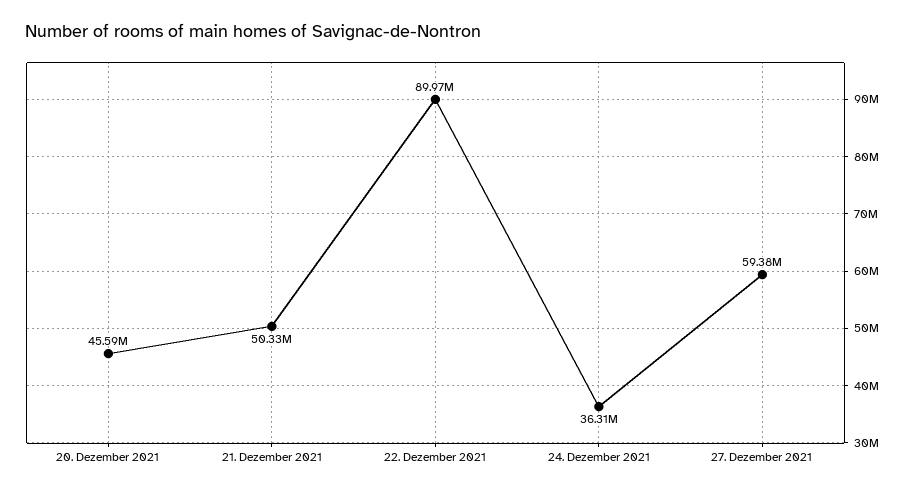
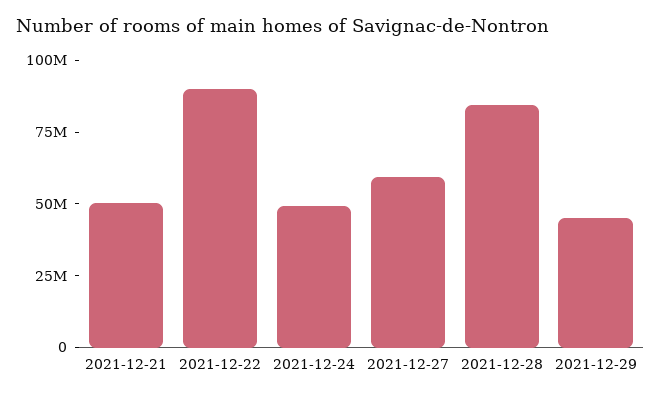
20. Dezember 2021: 45590000 -> none
24. Dezember 2021: 36310000 -> 50000000
2021-12-28: none -> 85000000
2021-12-29: none -> 45000000

